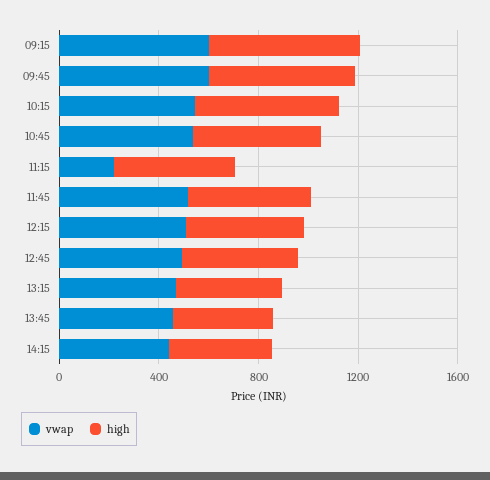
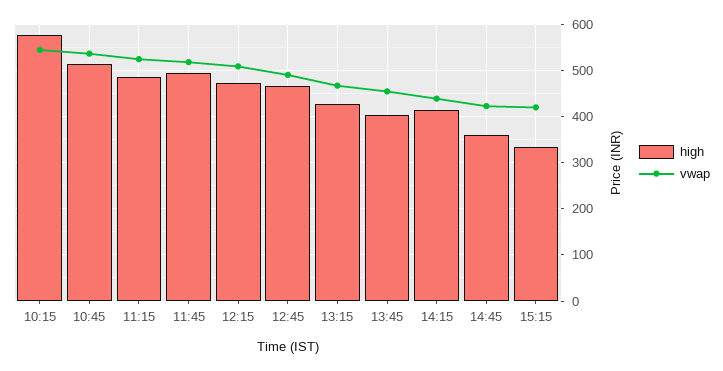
vwap, 09:15: 600 -> none
high, 09:15: 600 -> none
vwap, 09:45: 600 -> none
high, 09:45: 600 -> none
vwap, 11:15: 200 -> 520
high, 14:45: none -> 360
vwap, 14:45: none -> 420
high, 15:15: none -> 340
vwap, 15:15: none -> 420

